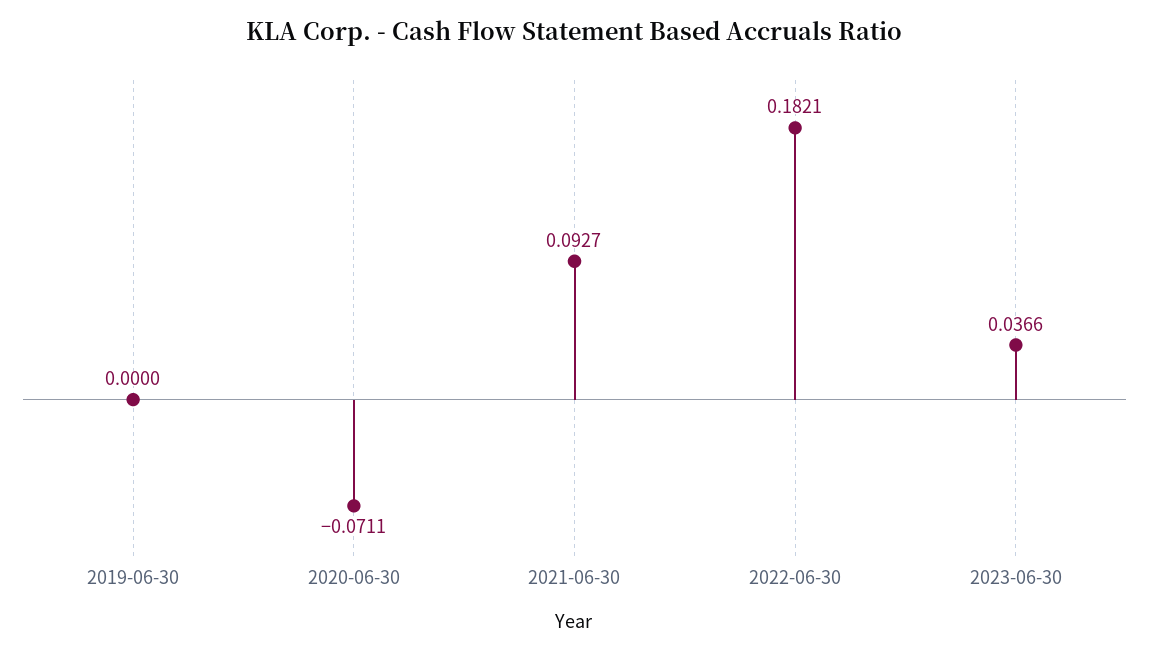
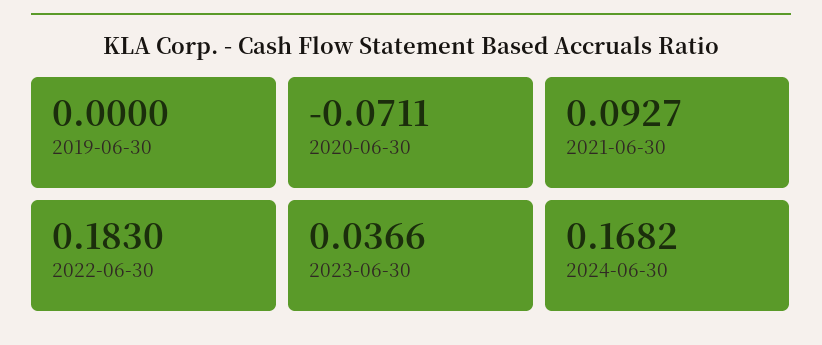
2022-06-30: 0.1821 -> 0.183
2024-06-30: none -> 0.1682

